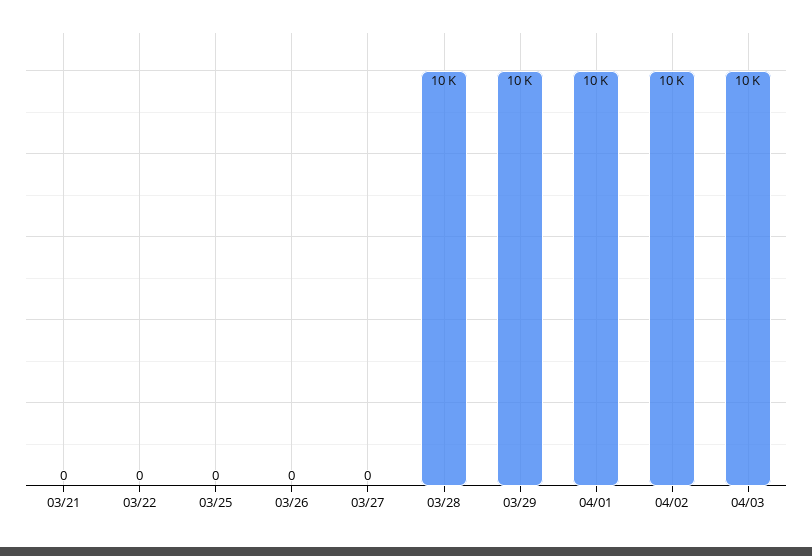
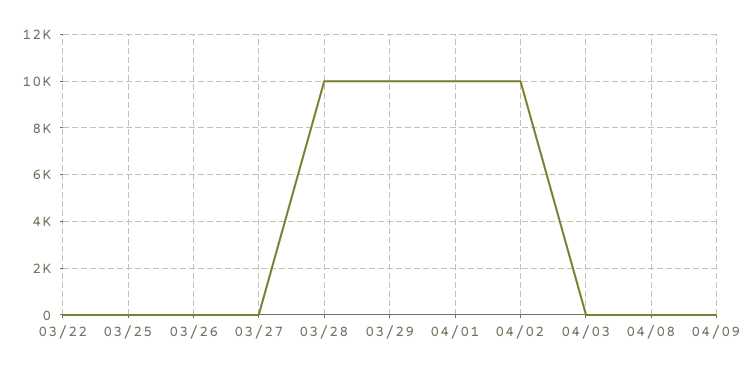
03/21: 0 -> none
04/03: 10000 -> 0
04/08: none -> 0
04/09: none -> 0

